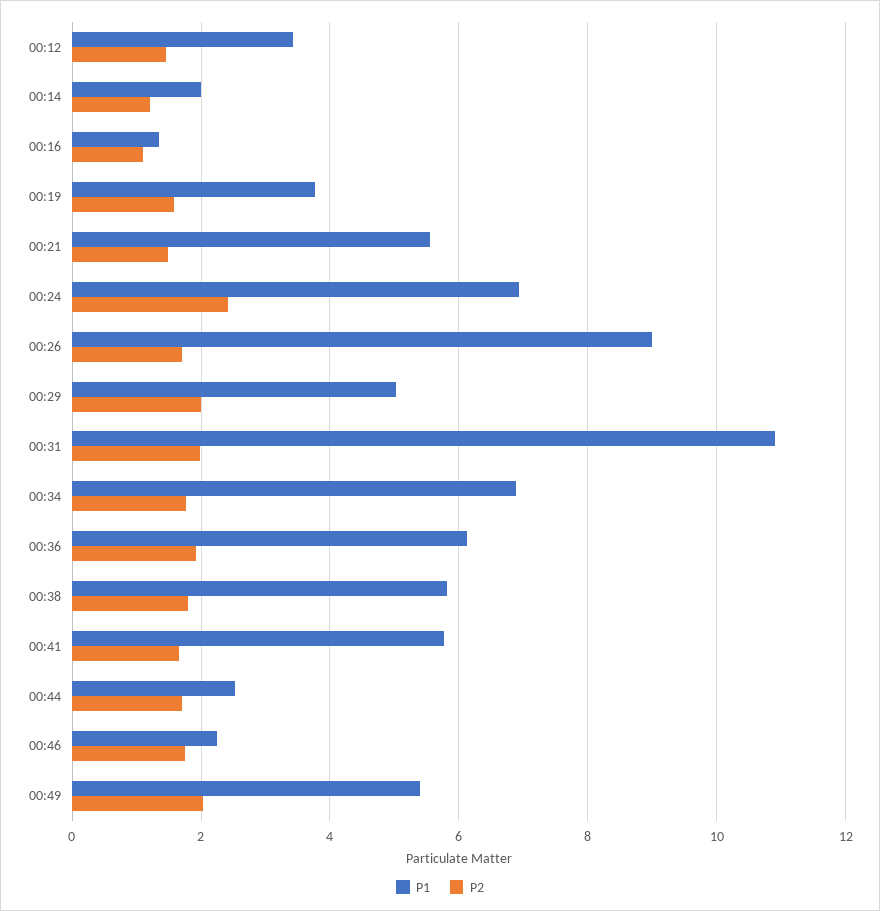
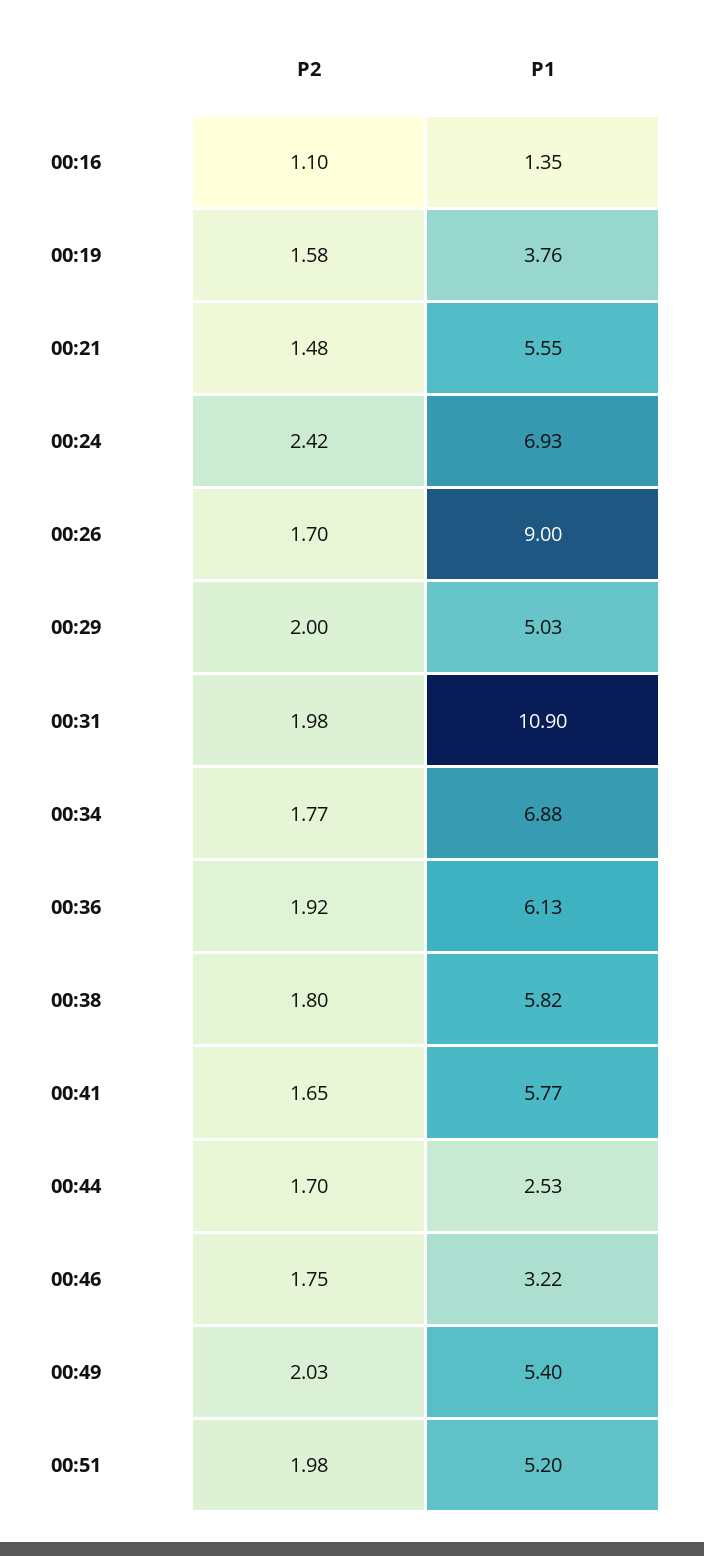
P1, 00:12: 3.4 -> none
P2, 00:12: 1.4 -> none
P1, 00:14: 2 -> none
P2, 00:14: 1.2 -> none
P1, 00:46: 2.2 -> 3.22
P2, 00:51: none -> 1.98
P1, 00:51: none -> 5.2

